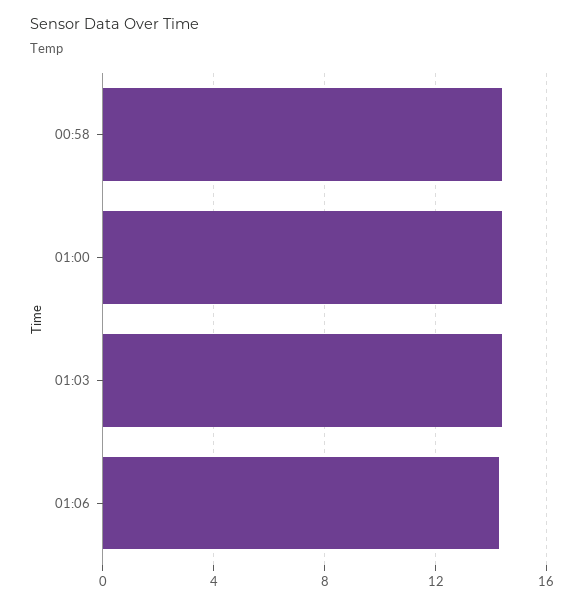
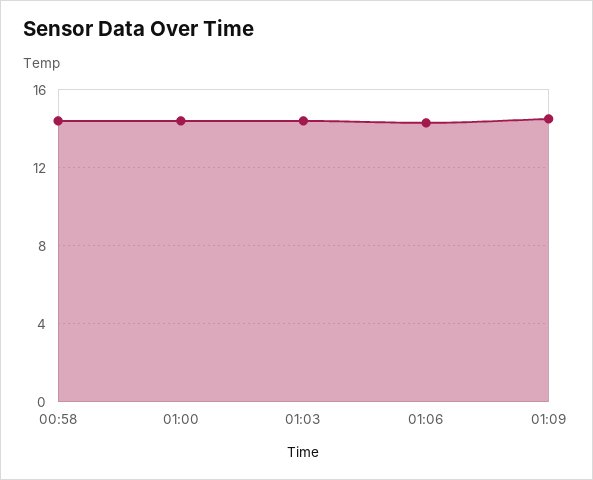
01:09: none -> 14.5

